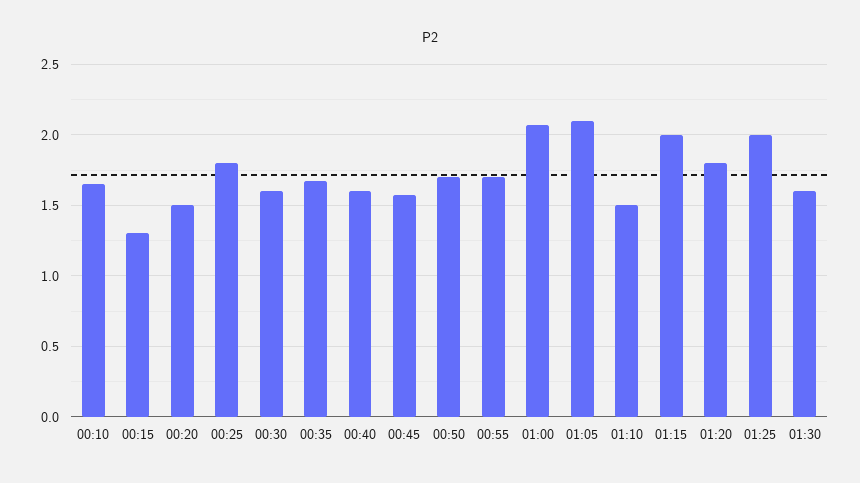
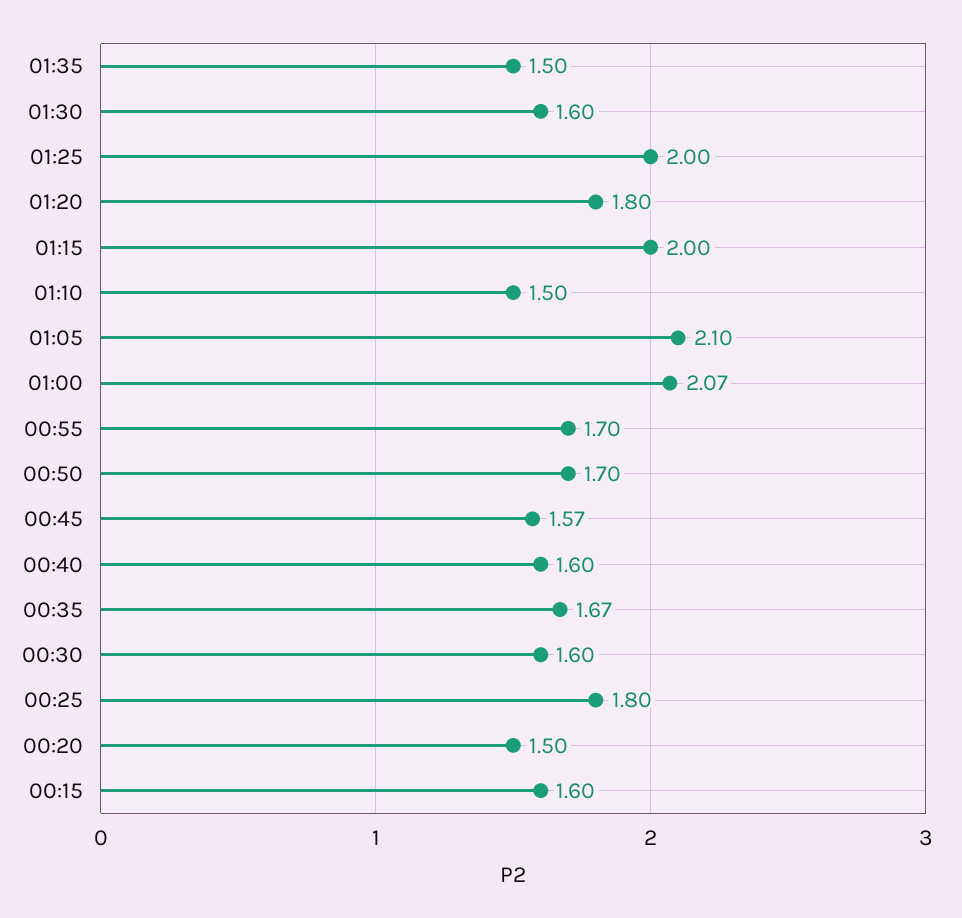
00:10: 1.65 -> none
00:15: 1.3 -> 1.6
01:35: none -> 1.5

